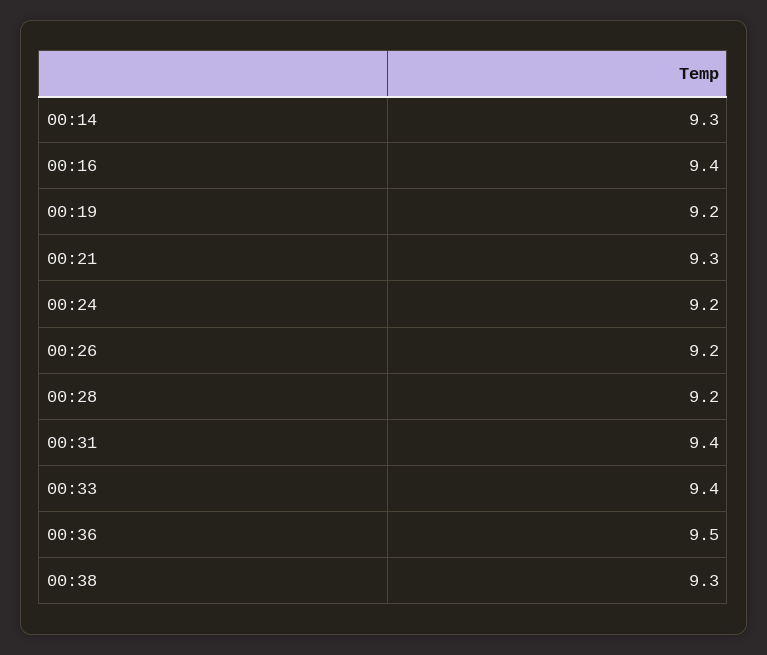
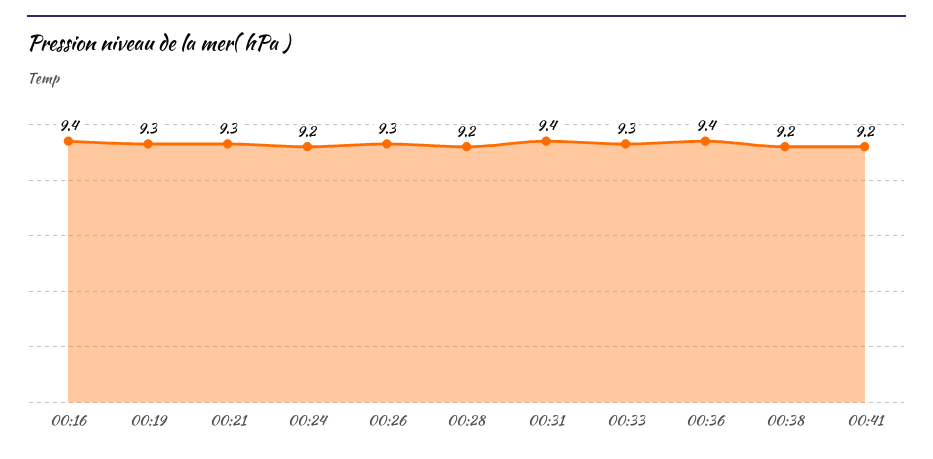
00:14: 9.3 -> none
00:19: 9.2 -> 9.3
00:26: 9.2 -> 9.3
00:33: 9.4 -> 9.3
00:36: 9.5 -> 9.4
00:38: 9.3 -> 9.2
00:41: none -> 9.2

